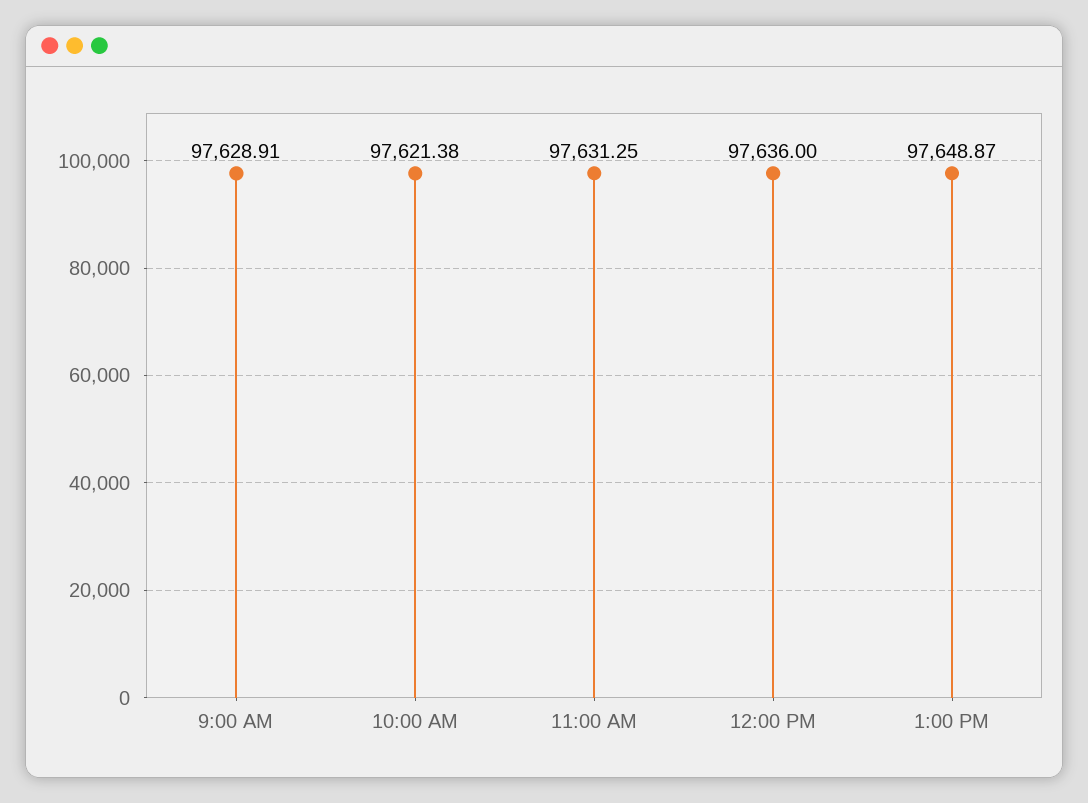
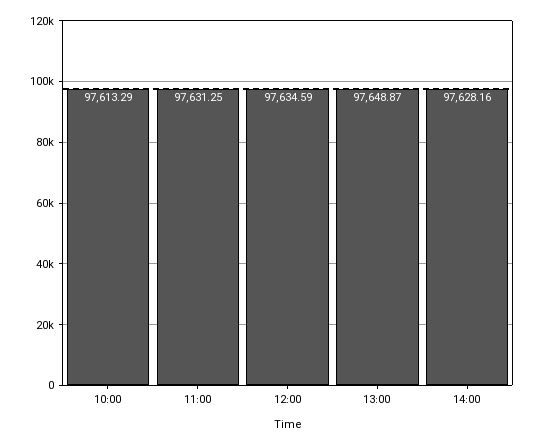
9:00 AM: 97628.91 -> none
10:00 AM: 97621.38 -> 97613.29
12:00 PM: 97636 -> 97634.59
14:00: none -> 97628.16

